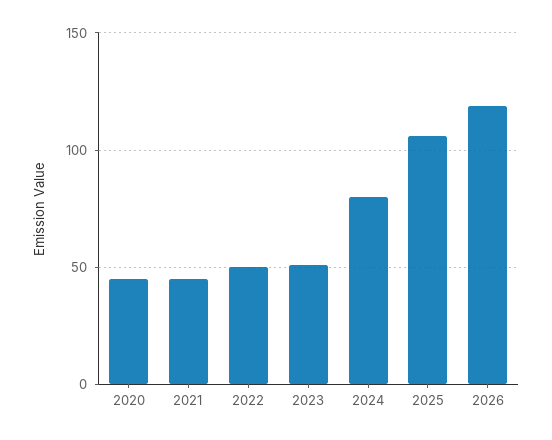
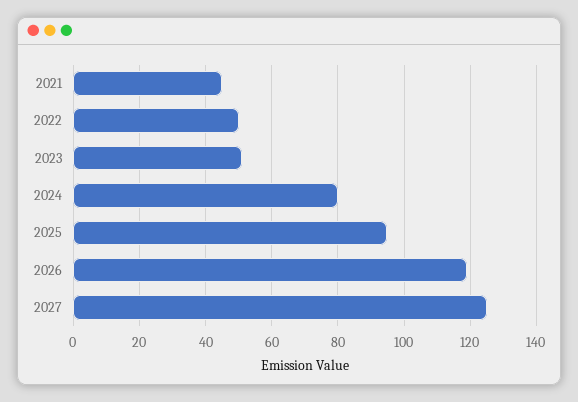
2020: 45 -> none
2025: 105 -> 95
2027: none -> 125

